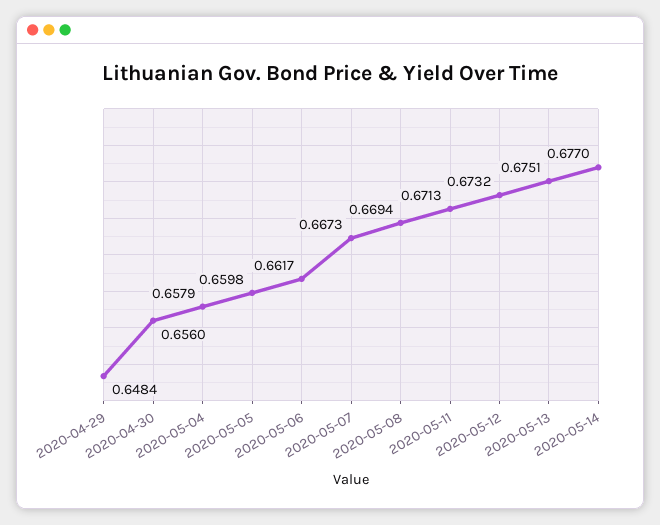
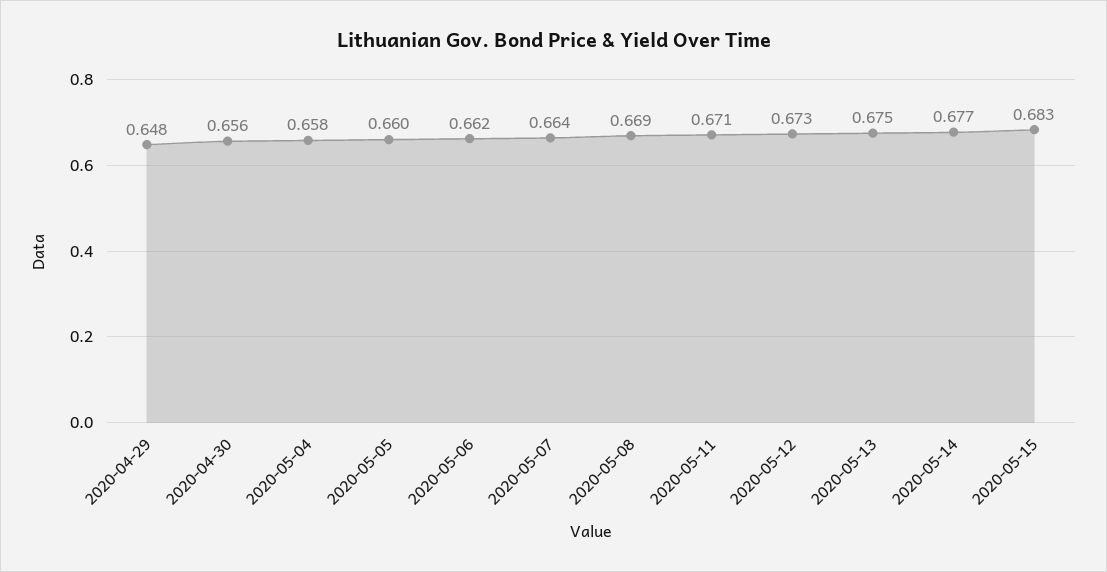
2020-05-07: 0.6673 -> 0.664
2020-05-15: none -> 0.683

